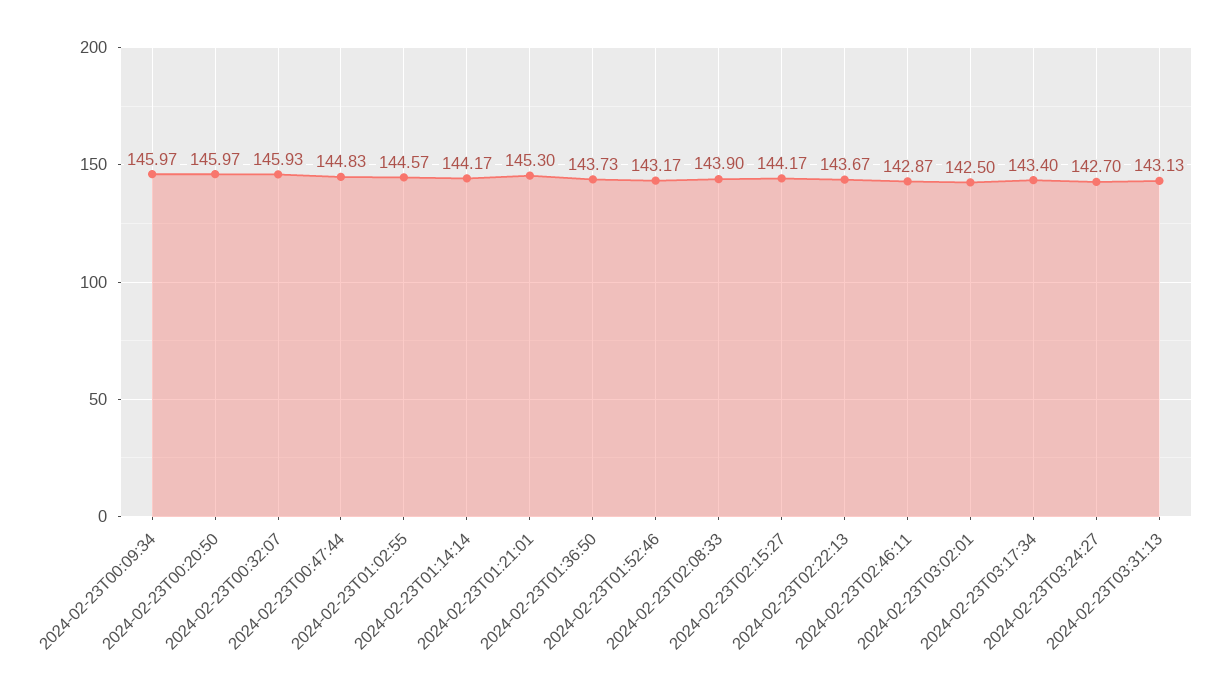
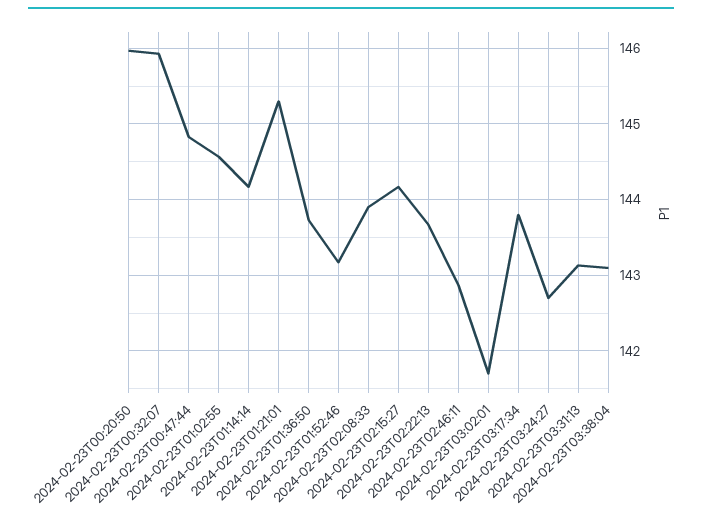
2024-02-23T00:09:34: 145.97 -> none
2024-02-23T03:02:01: 142.5 -> 141.7
2024-02-23T03:17:34: 143.4 -> 143.8
2024-02-23T03:38:04: none -> 143.1

